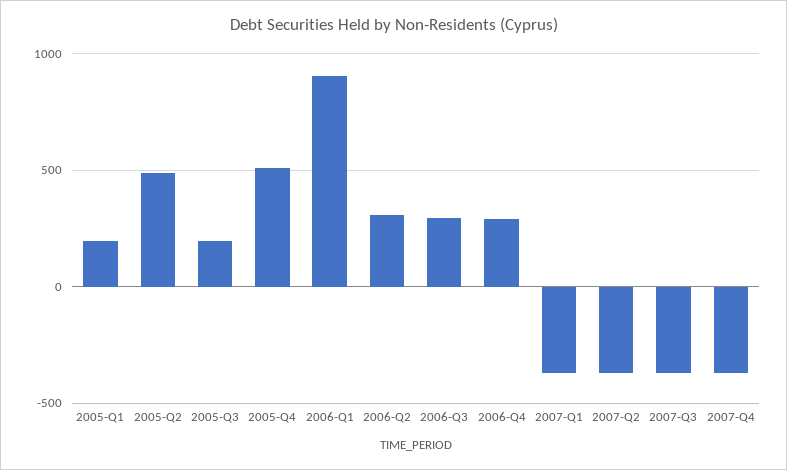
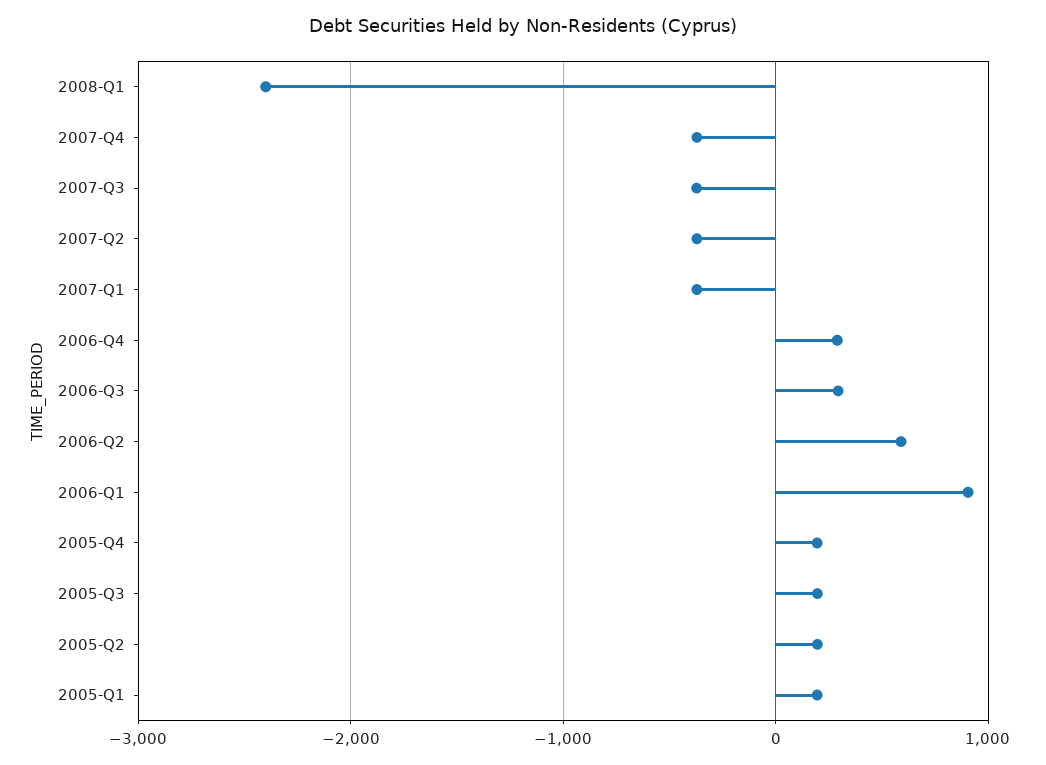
2005-Q2: 500 -> 200
2005-Q4: 500 -> 200
2006-Q2: 300 -> 600
2008-Q1: none -> -2400

